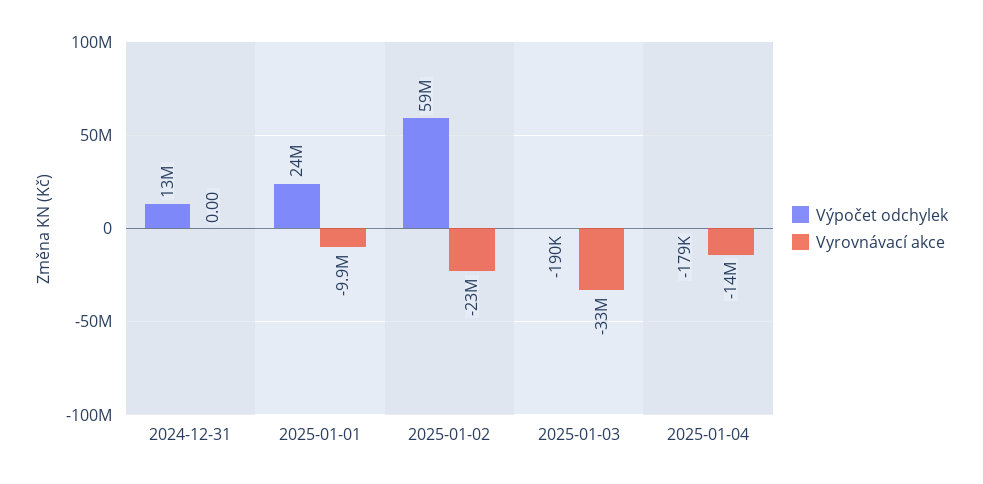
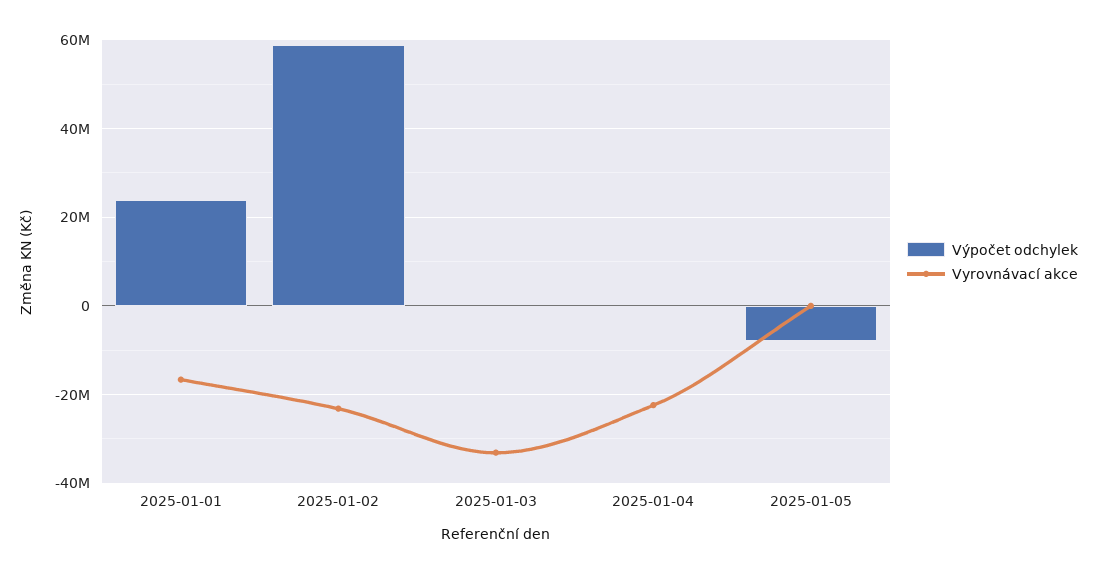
Výpočet odchylek, 2024-12-31: 13000000 -> none
Vyrovnávací akce, 2024-12-31: 0 -> none
Vyrovnávací akce, 2025-01-01: -9900000 -> -16000000
Vyrovnávací akce, 2025-01-04: -14000000 -> -22000000
Výpočet odchylek, 2025-01-05: none -> -8000000
Vyrovnávací akce, 2025-01-05: none -> 0

